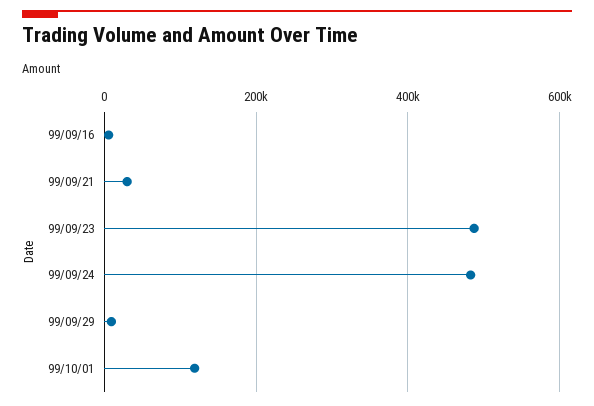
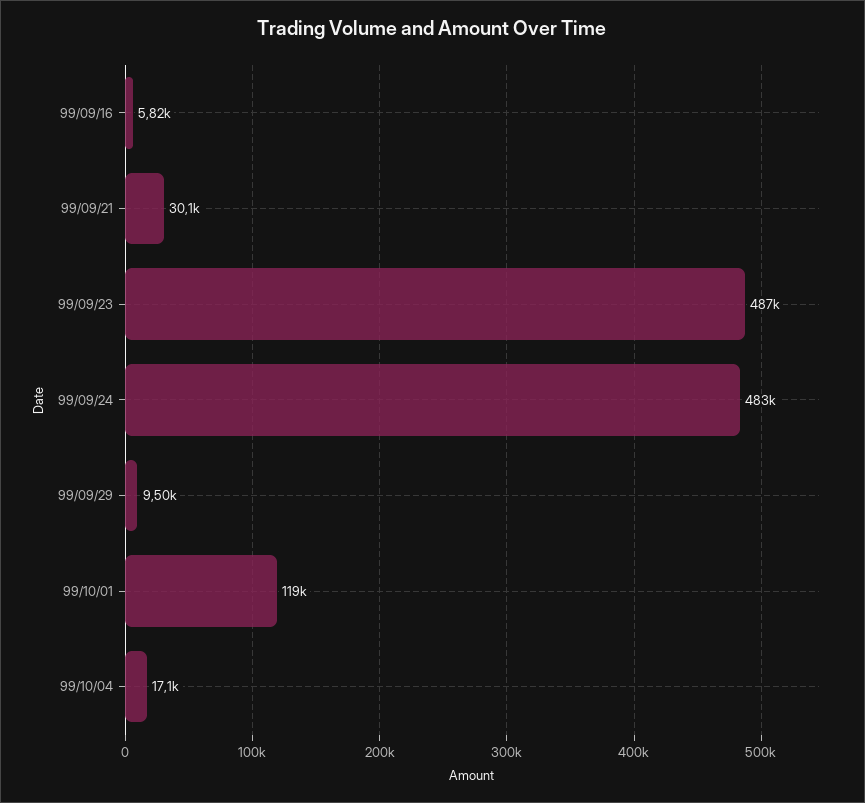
99/10/04: none -> 17100

